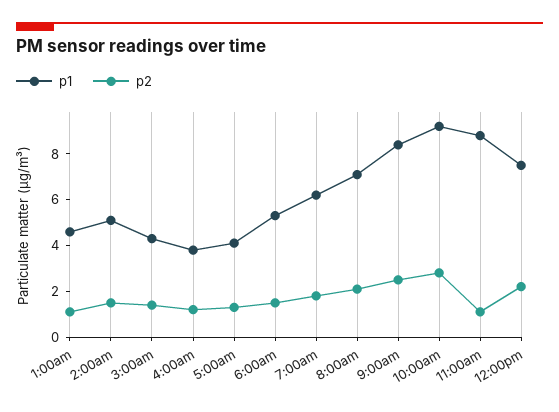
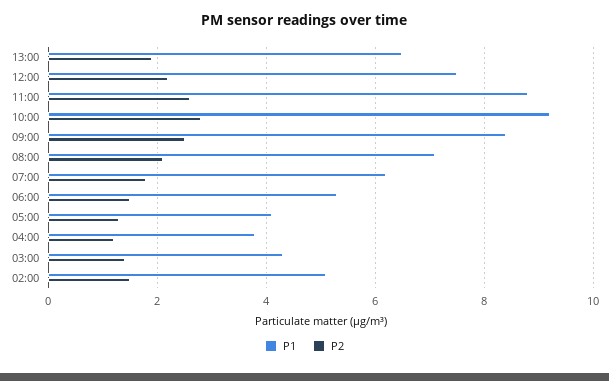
p1, 1:00am: 4.5 -> none
p2, 1:00am: 1 -> none
p2, 11:00am: 1 -> 2.5
p1, 13:00: none -> 6.5
p2, 13:00: none -> 2

